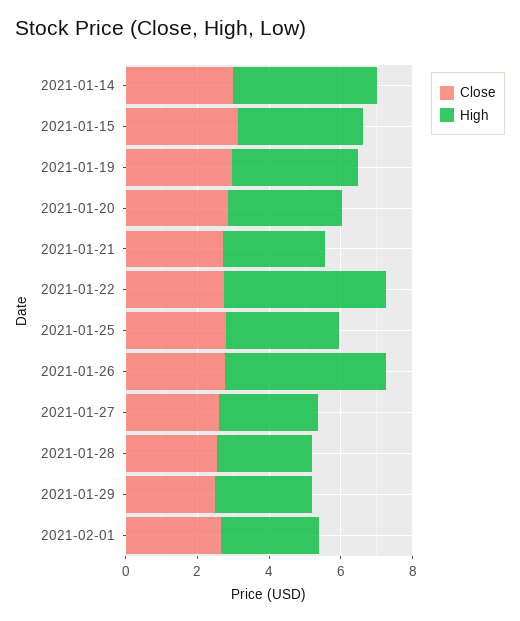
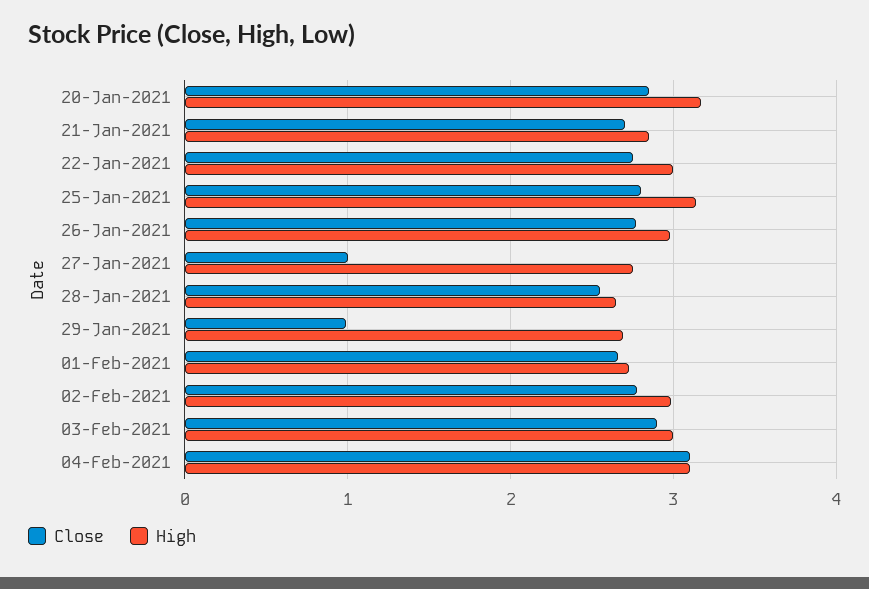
Close, 2021-01-14: 3 -> none
High, 2021-01-14: 4 -> none
Close, 2021-01-15: 3 -> none
High, 2021-01-15: 3.5 -> none
Close, 2021-01-19: 3 -> none
High, 2021-01-19: 3.5 -> none
High, 2021-01-22: 4.5 -> 3
High, 2021-01-26: 4.5 -> 3
Close, 2021-01-27: 2.5 -> 1
Close, 2021-01-29: 2.5 -> 1
Close, 02-Feb-2021: none -> 2.8
High, 02-Feb-2021: none -> 3
Close, 03-Feb-2021: none -> 2.9
High, 03-Feb-2021: none -> 3
Close, 04-Feb-2021: none -> 3.1
High, 04-Feb-2021: none -> 3.1

